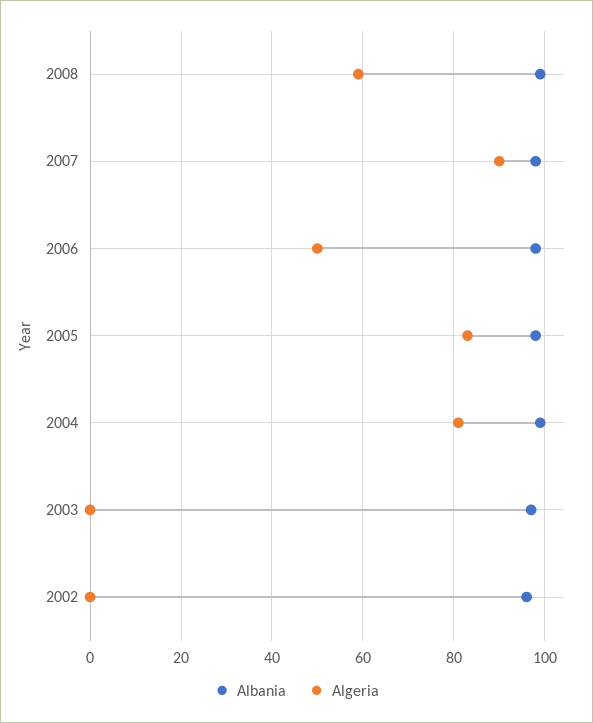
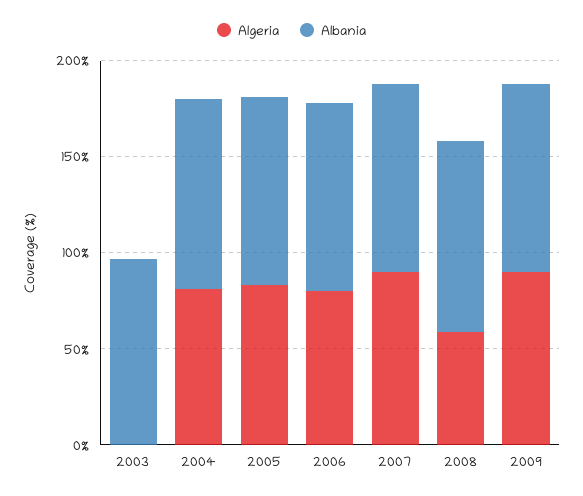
Algeria, 2006: 50 -> 80
Albania, 2002: 95 -> none
Algeria, 2002: 0 -> none
Algeria, 2009: none -> 90
Albania, 2009: none -> 100

